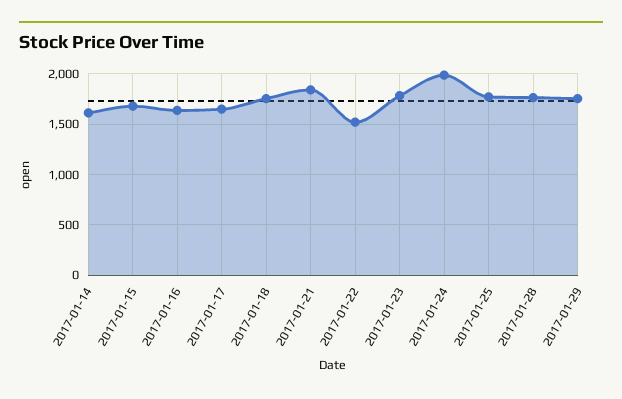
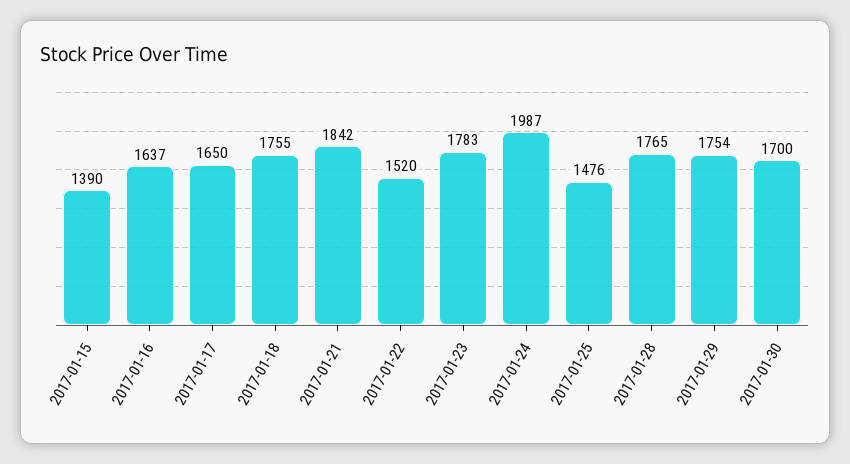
2017-01-14: 1600 -> none
2017-01-15: 1700 -> 1390
2017-01-25: 1800 -> 1476
2017-01-30: none -> 1700

